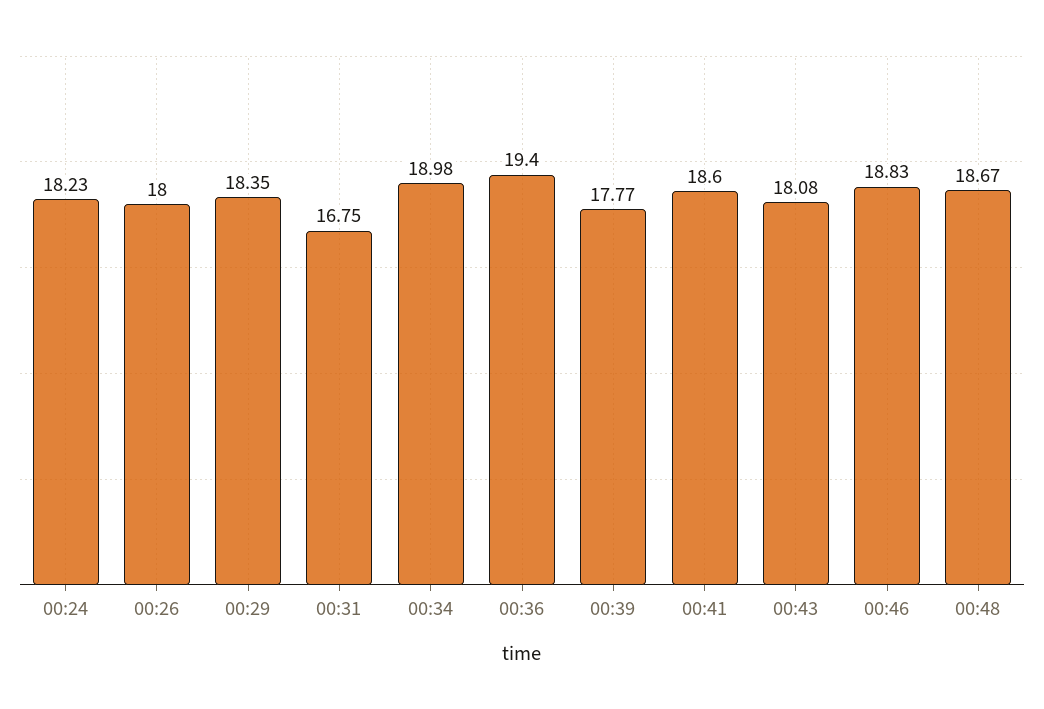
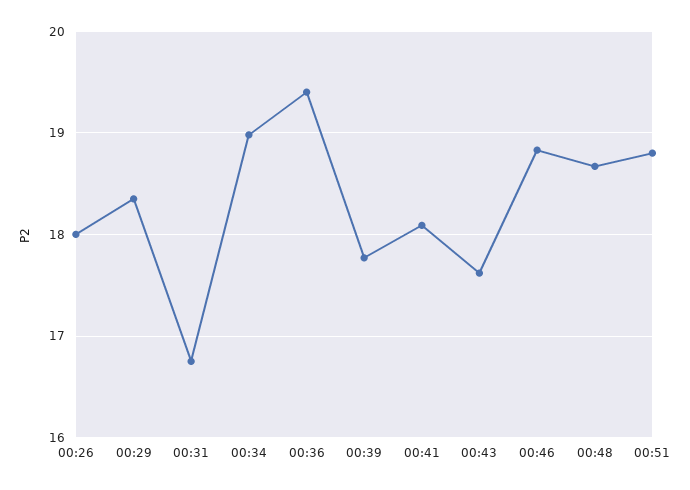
00:24: 18.23 -> none
00:41: 18.6 -> 18.1
00:43: 18.08 -> 17.6
00:51: none -> 18.8

